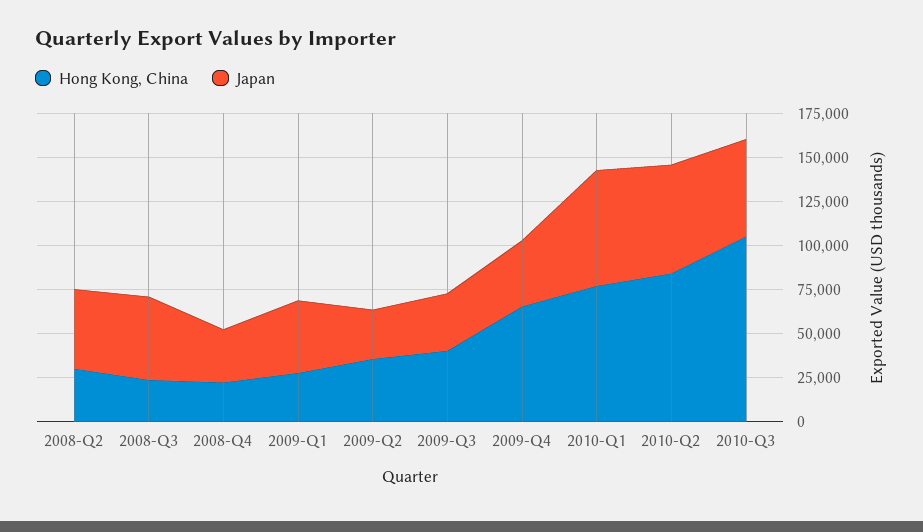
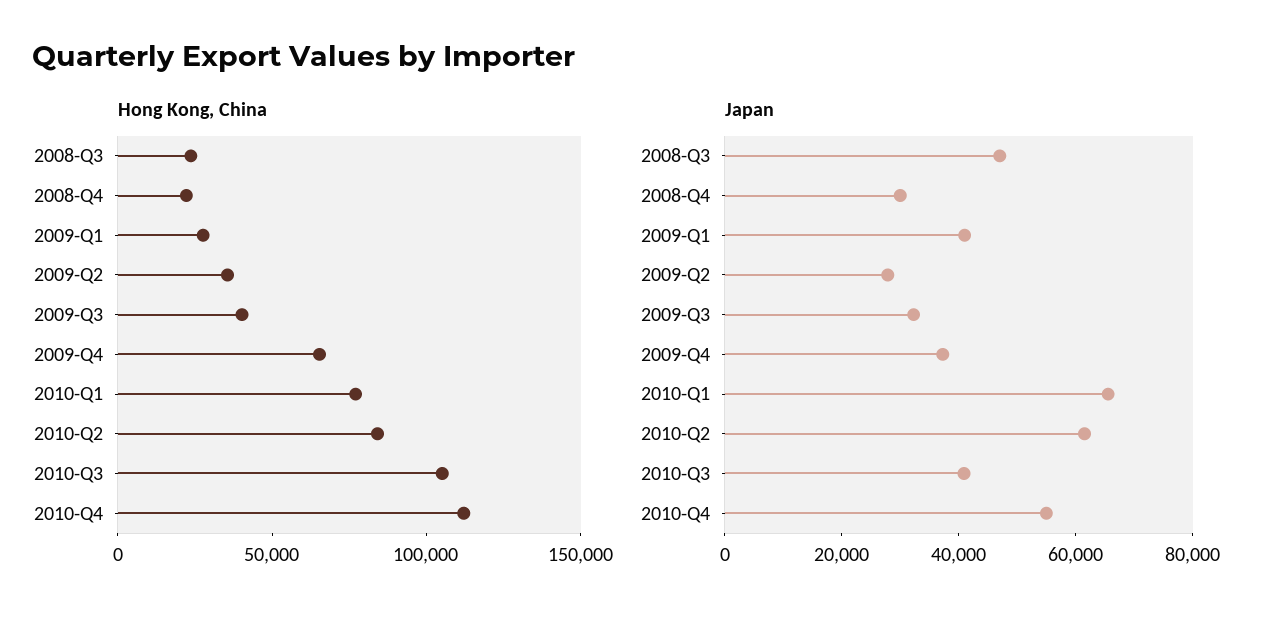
Hong Kong, China, 2008-Q2: 30000 -> none
Japan, 2008-Q2: 45000 -> none
Japan, 2010-Q3: 55000 -> 40000
Hong Kong, China, 2010-Q4: none -> 110000
Japan, 2010-Q4: none -> 55000

